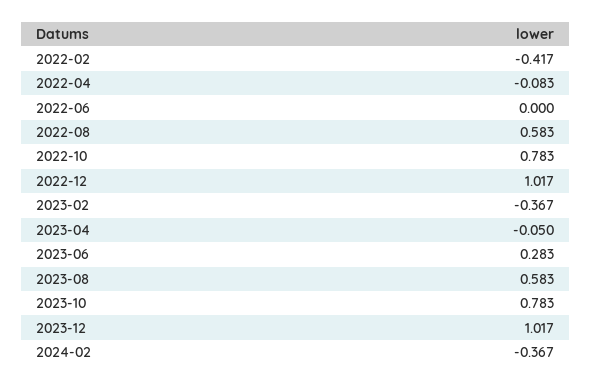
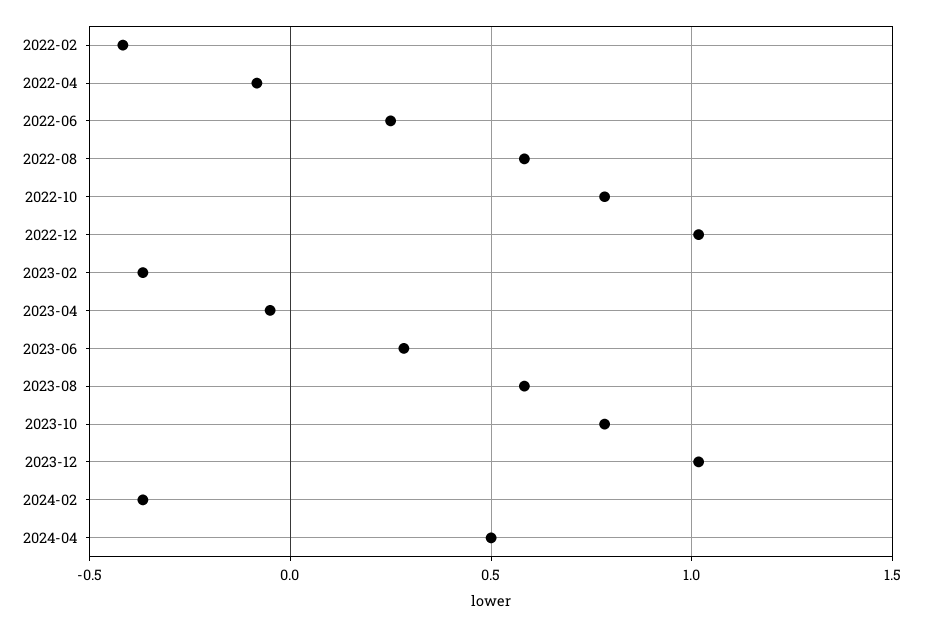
2022-06: 0 -> 0.25
2024-04: none -> 0.5

